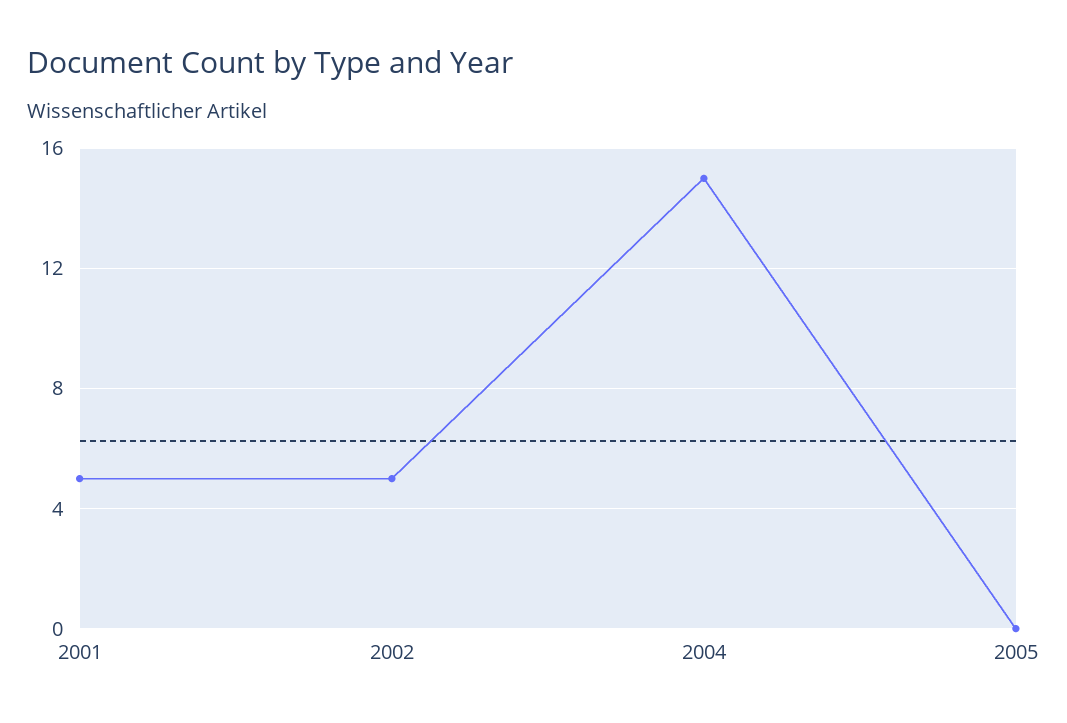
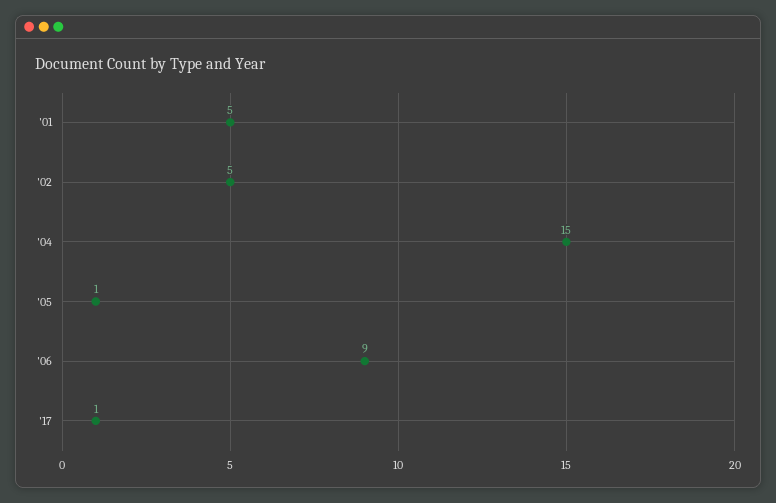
2005: 0 -> 1
'06: none -> 9
'17: none -> 1

